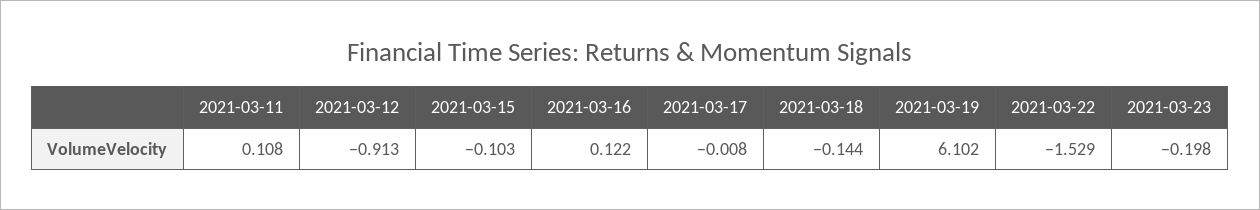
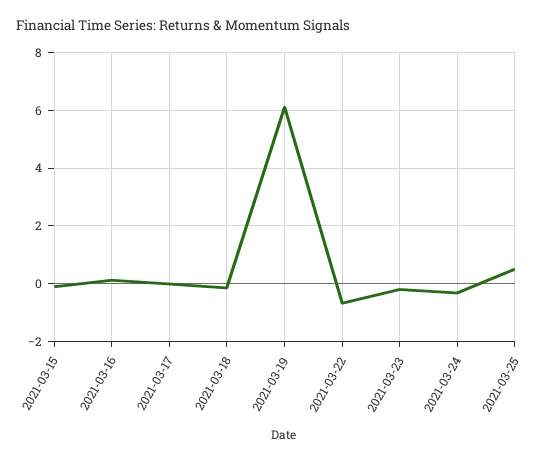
2021-03-11: 0.108 -> none
2021-03-12: -0.913 -> none
2021-03-22: -1.529 -> -0.75
2021-03-24: none -> -0.25
2021-03-25: none -> 0.5

